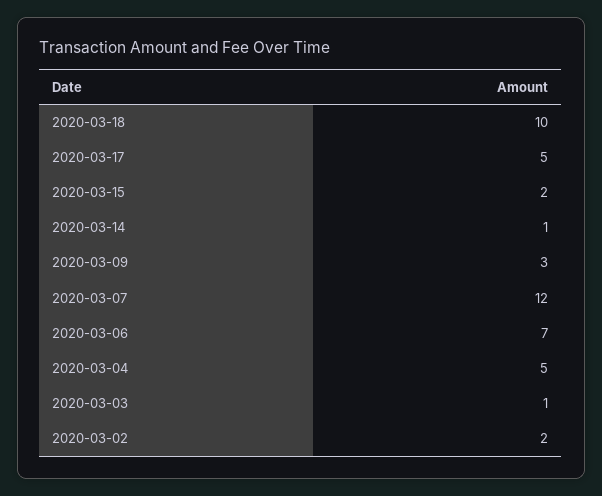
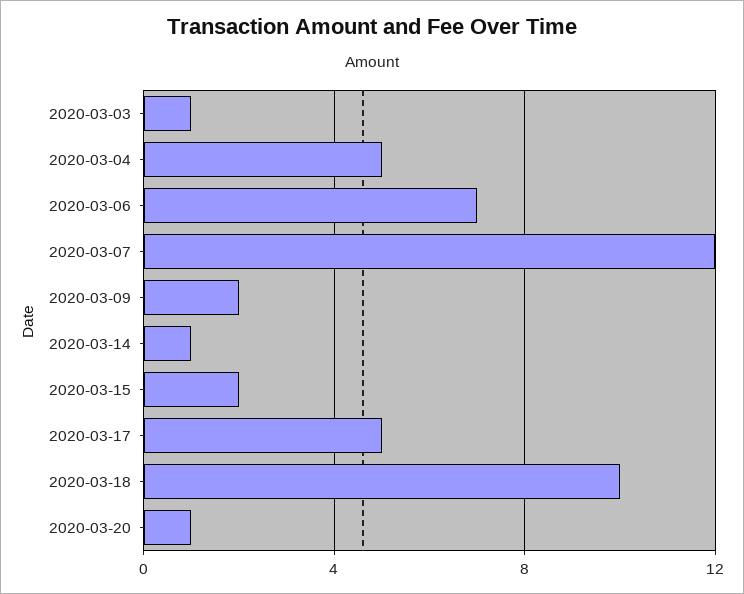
2020-03-09: 3 -> 2
2020-03-02: 2 -> none
2020-03-20: none -> 1

